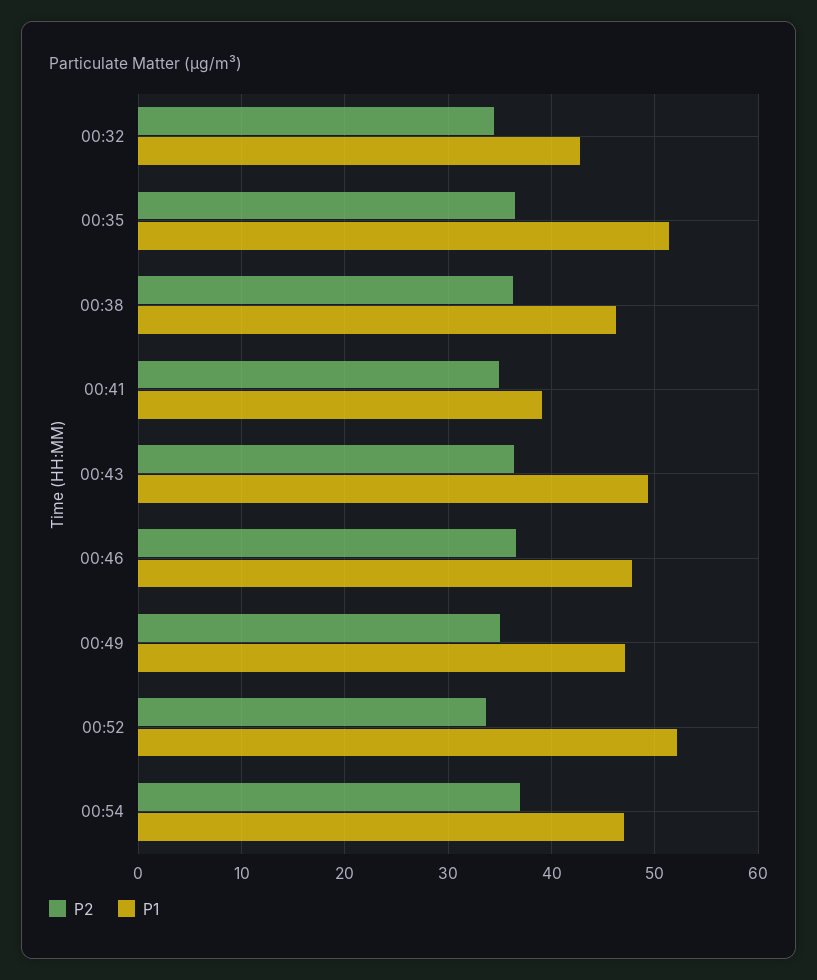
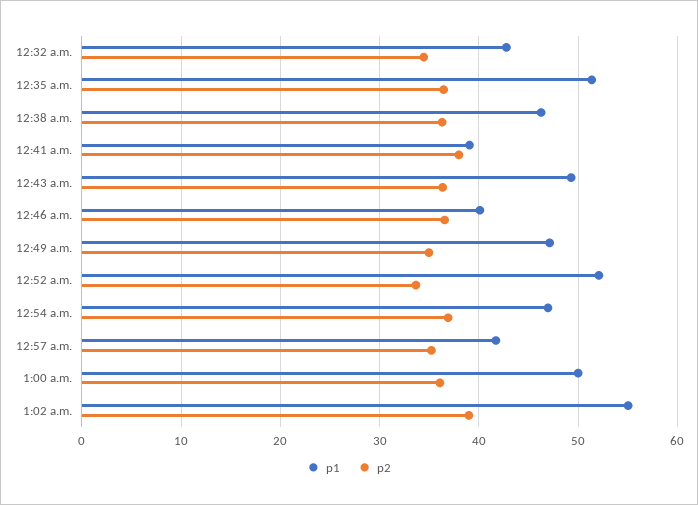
P2, 00:41: 35 -> 38
P1, 00:46: 48 -> 40
P1, 12:57 a.m.: none -> 42
P2, 12:57 a.m.: none -> 35
P1, 1:00 a.m.: none -> 50
P2, 1:00 a.m.: none -> 36
P1, 1:02 a.m.: none -> 55
P2, 1:02 a.m.: none -> 39

